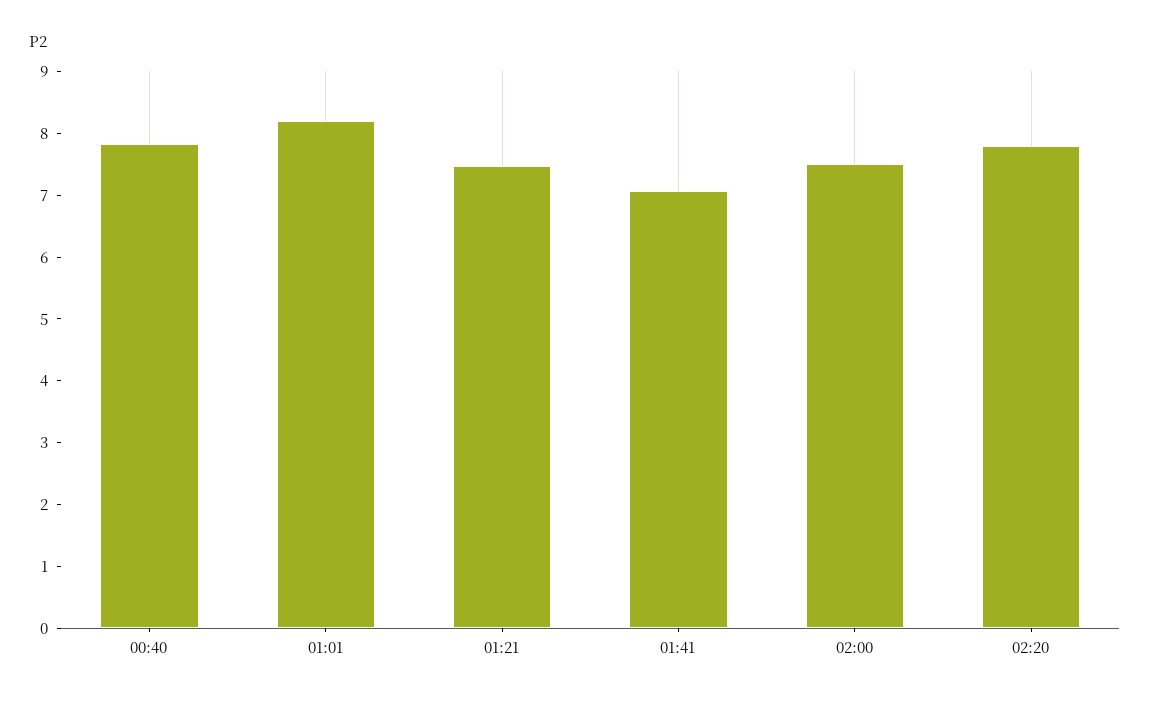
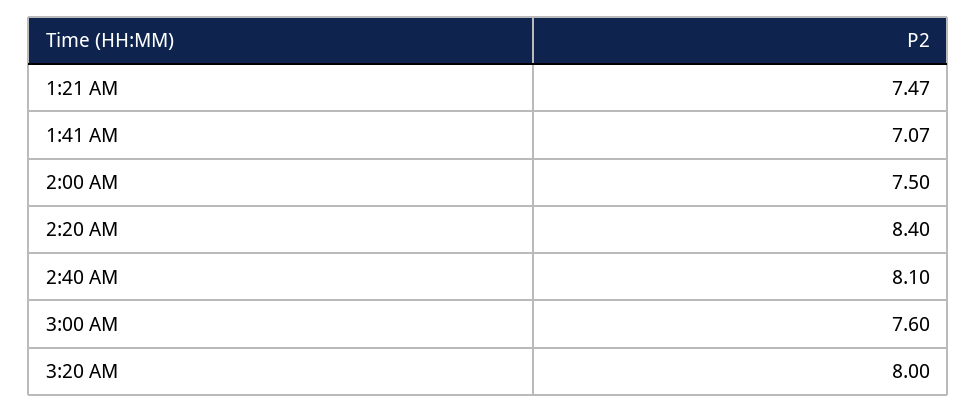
00:40: 7.8 -> none
01:01: 8.2 -> none
02:20: 7.8 -> 8.4
2:40 AM: none -> 8.1
3:00 AM: none -> 7.6
3:20 AM: none -> 8

